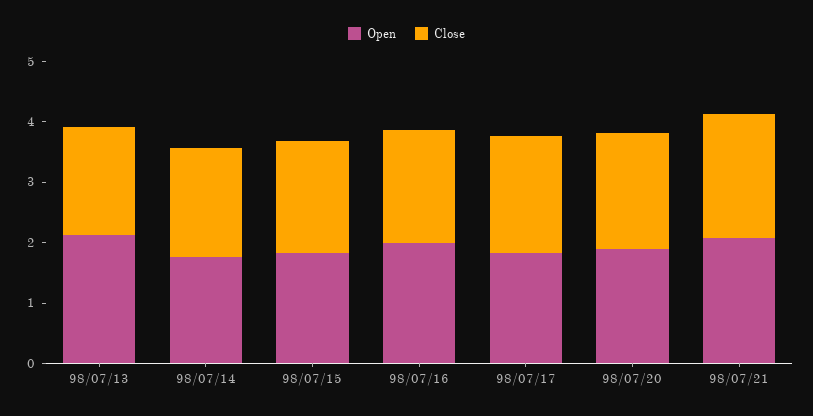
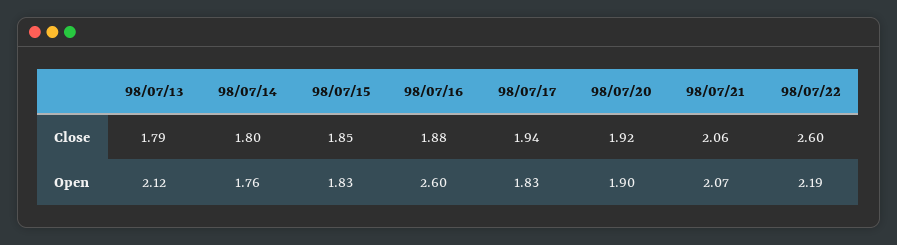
Open, 98/07/16: 2 -> 2.6
Close, 98/07/22: none -> 2.6
Open, 98/07/22: none -> 2.19

